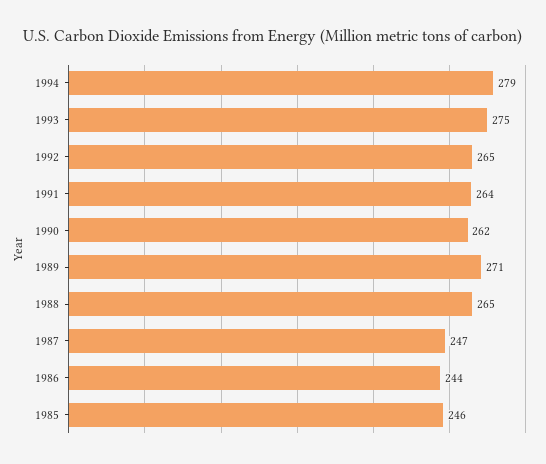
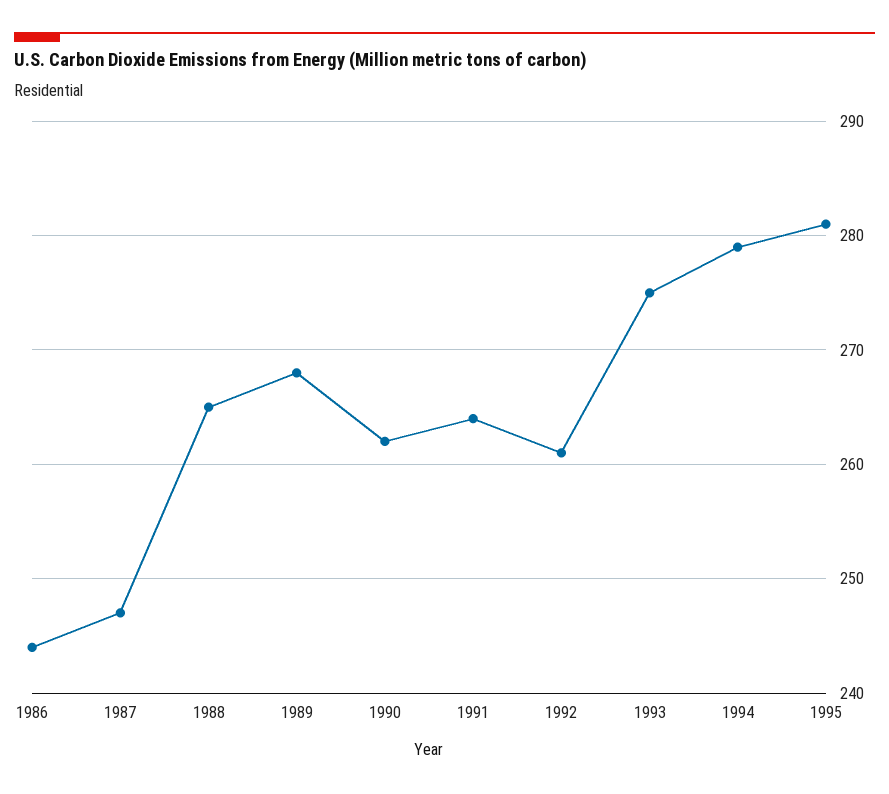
1992: 265 -> 261
1989: 271 -> 268
1985: 246 -> none
1995: none -> 281

